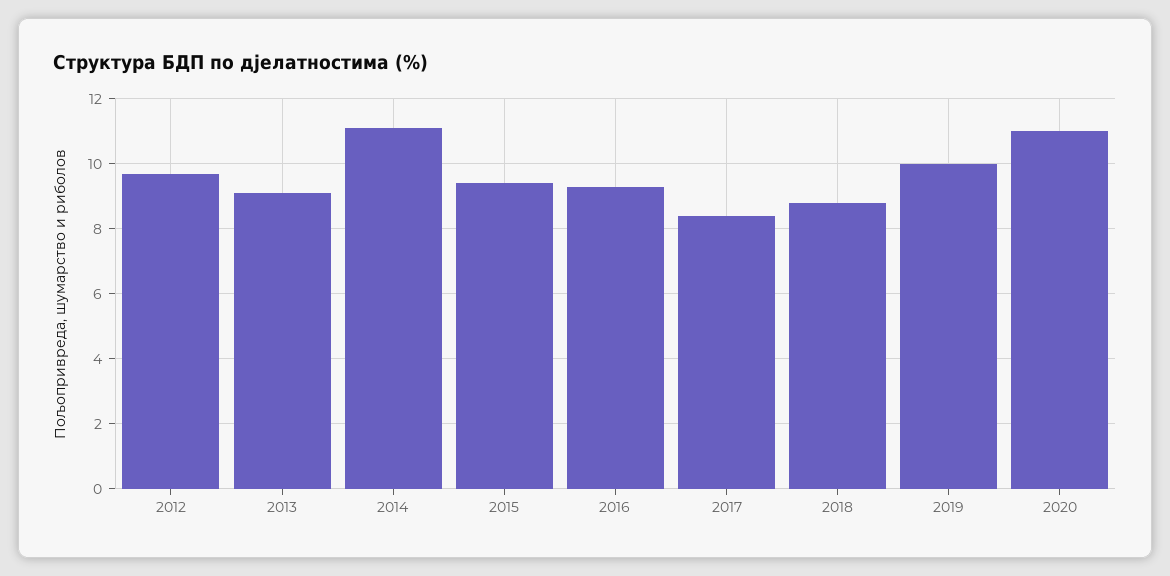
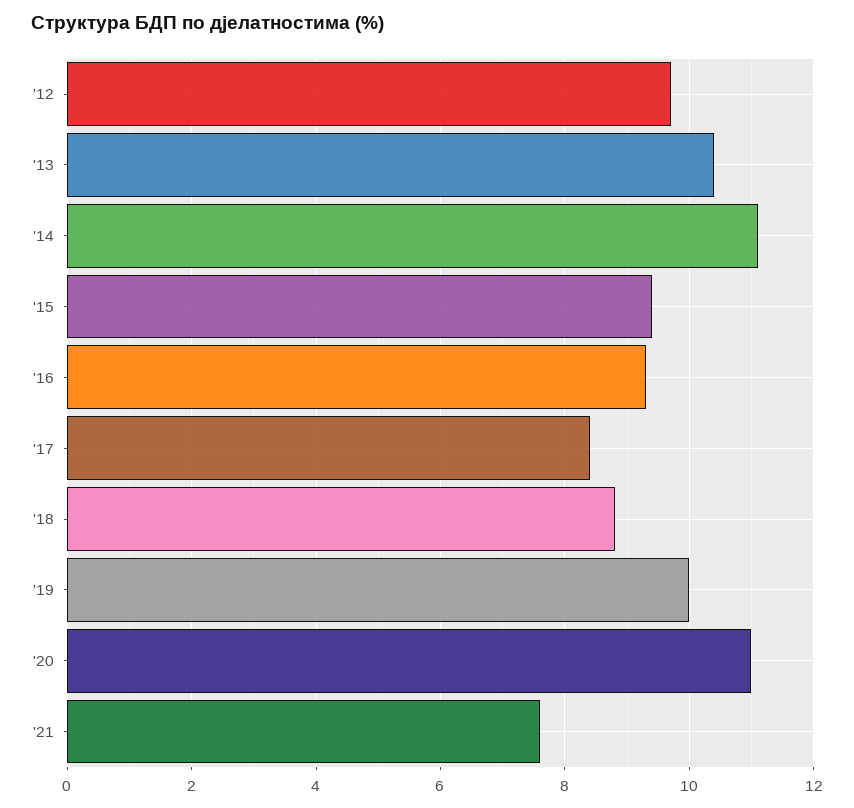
2013: 9 -> 10.5
'21: none -> 7.5

